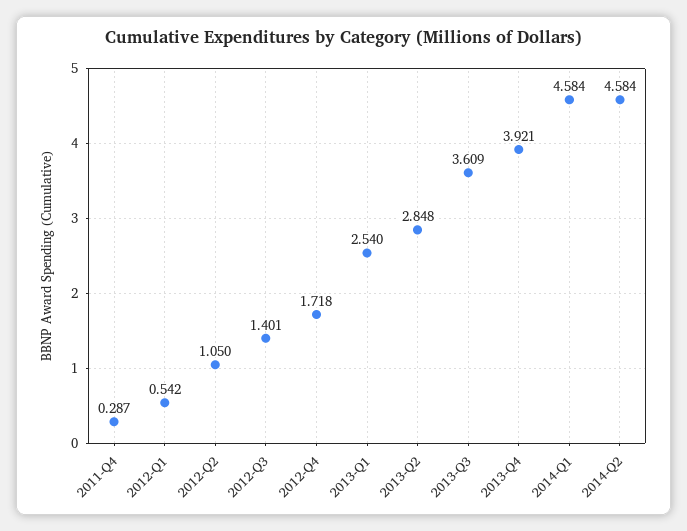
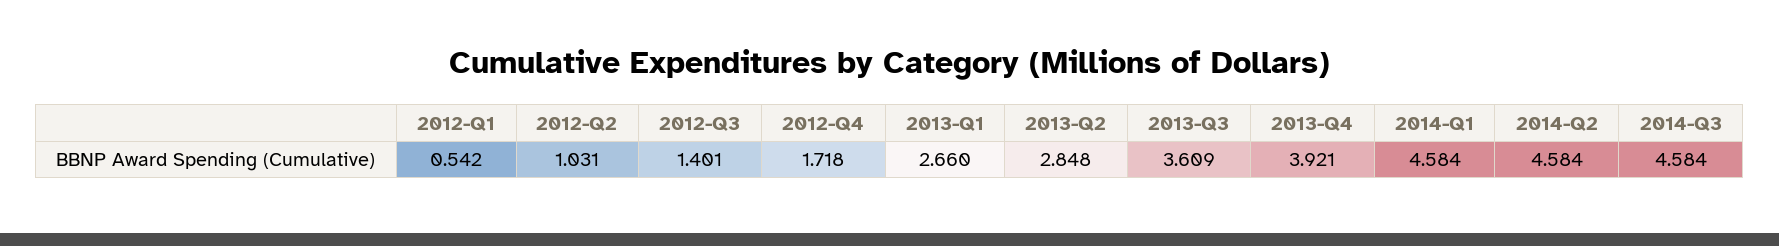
2011-Q4: 0.287 -> none
2012-Q2: 1.05 -> 1.031
2013-Q1: 2.54 -> 2.66
2014-Q3: none -> 4.584

